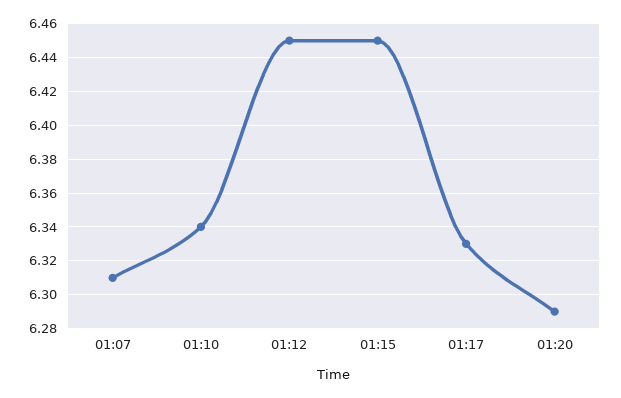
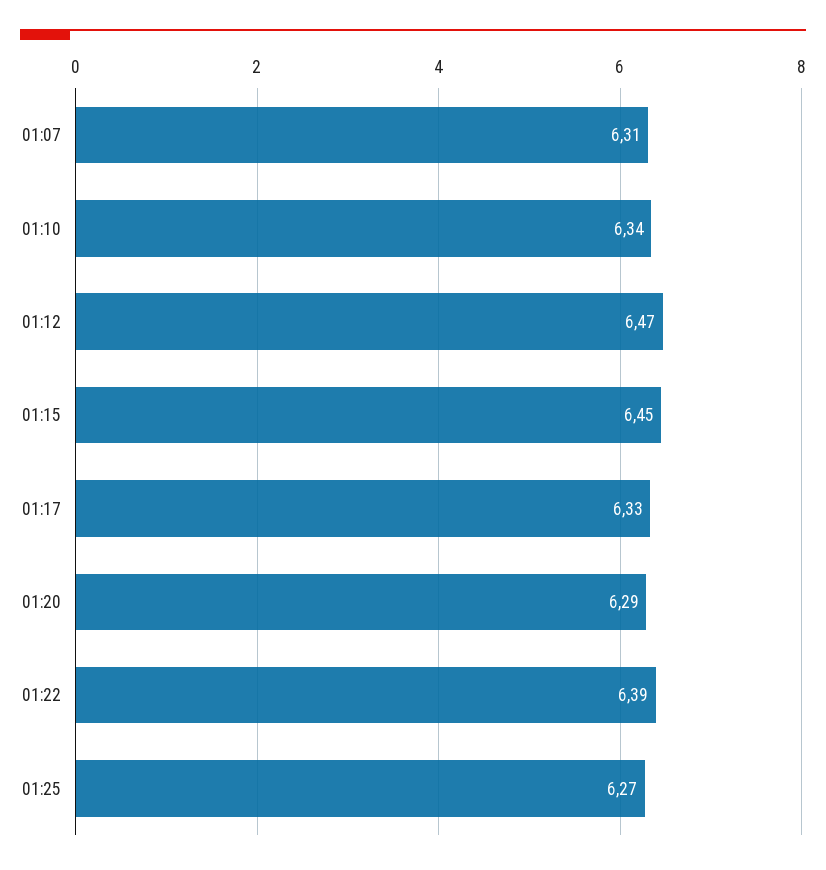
01:12: 6.45 -> 6.47
01:22: none -> 6.39
01:25: none -> 6.27

